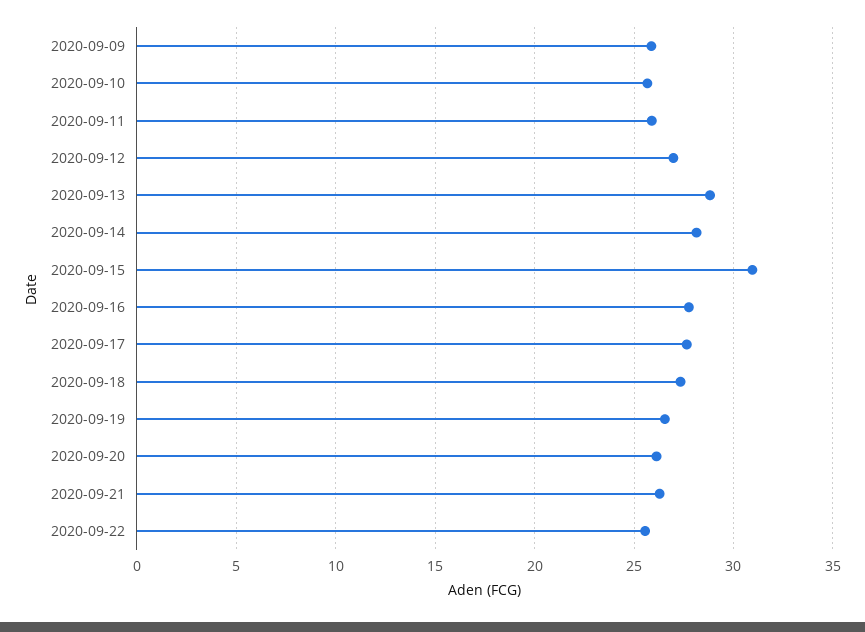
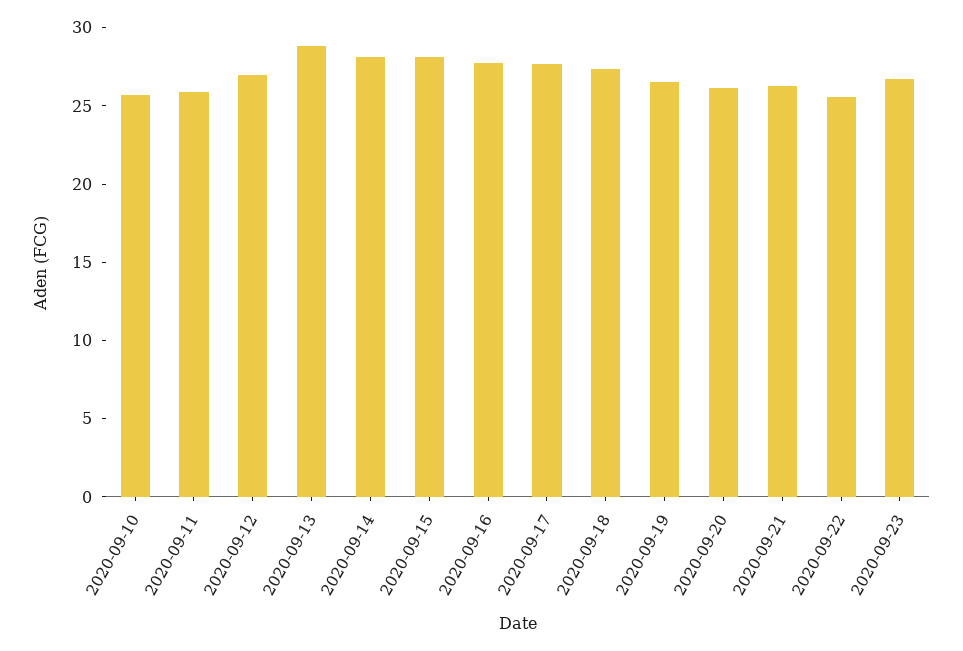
2020-09-09: 26 -> none
2020-09-15: 31 -> 28
2020-09-23: none -> 27

